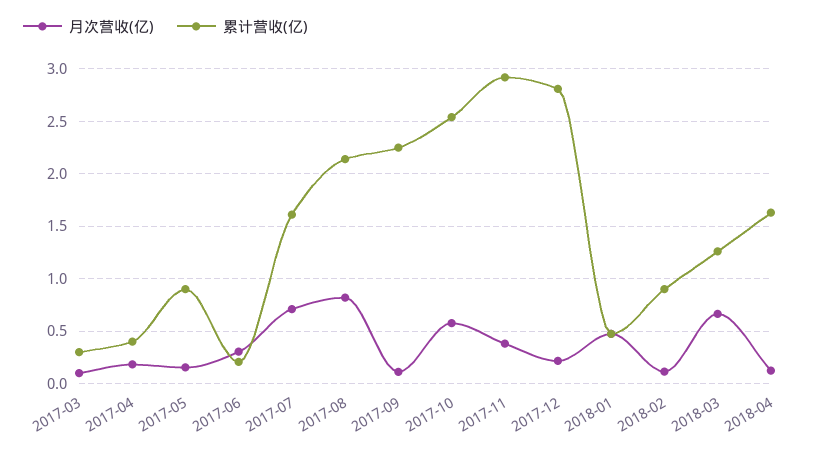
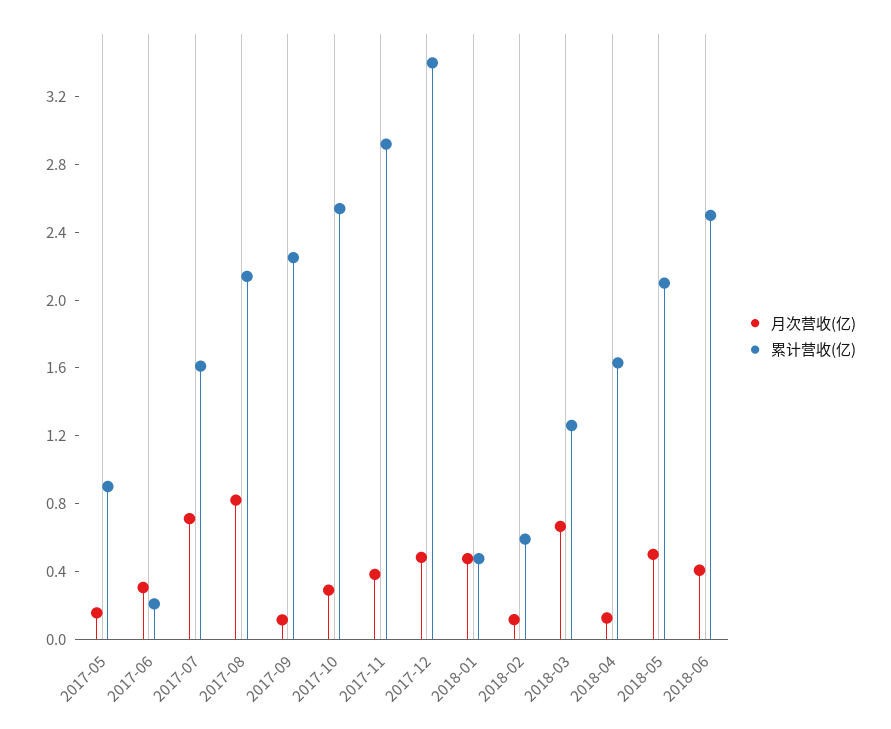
月次营收(亿), 2017-03: 0.1 -> none
累计营收(亿), 2017-03: 0.3 -> none
月次营收(亿), 2017-04: 0.2 -> none
累计营收(亿), 2017-04: 0.4 -> none
月次营收(亿), 2017-10: 0.6 -> 0.3
月次营收(亿), 2017-12: 0.2 -> 0.5
累计营收(亿), 2017-12: 2.8 -> 3.4
累计营收(亿), 2018-02: 0.9 -> 0.6
月次营收(亿), 2018-05: none -> 0.5
累计营收(亿), 2018-05: none -> 2.1
月次营收(亿), 2018-06: none -> 0.4
累计营收(亿), 2018-06: none -> 2.5

